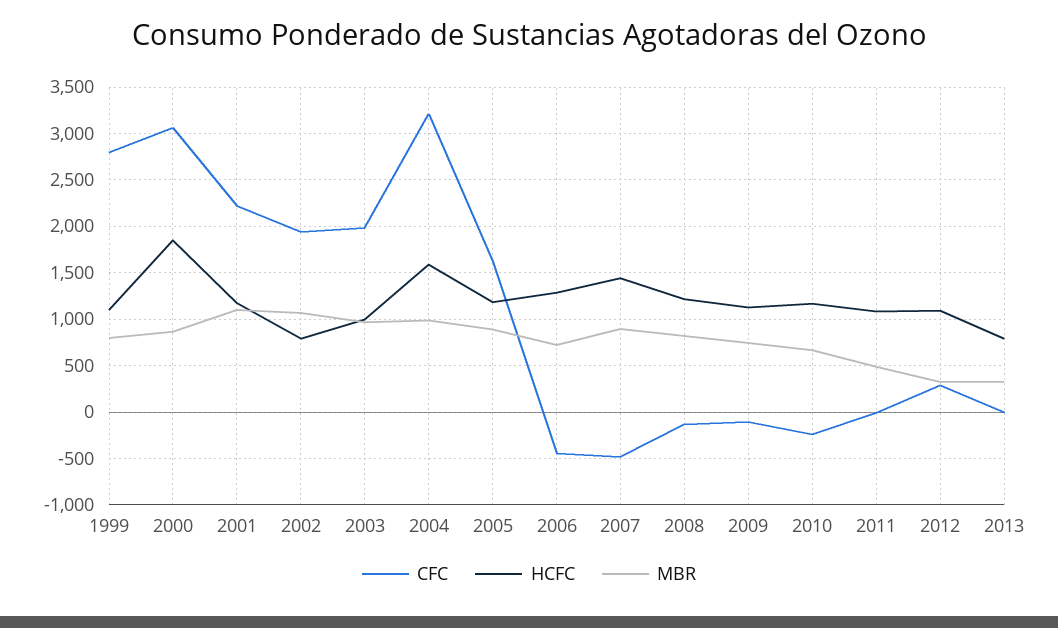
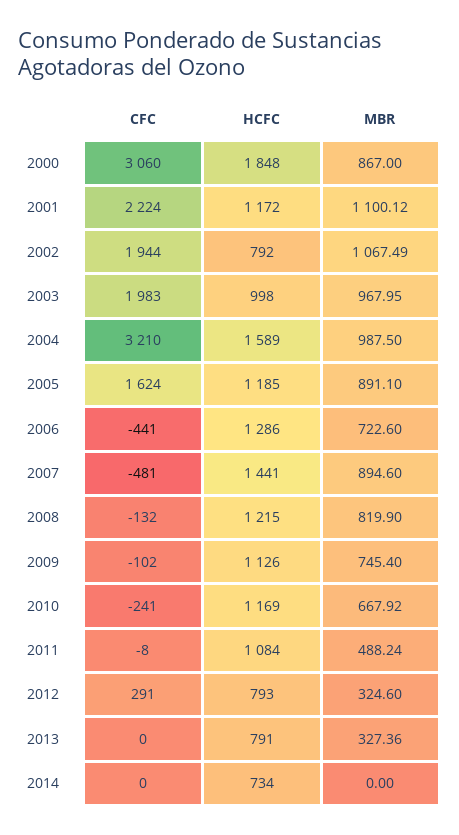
CFC, 1999: 2800 -> none
HCFC, 1999: 1100 -> none
MBR, 1999: 800 -> none
HCFC, 2012: 1100 -> 793
CFC, 2014: none -> 0
HCFC, 2014: none -> 734
MBR, 2014: none -> 0

